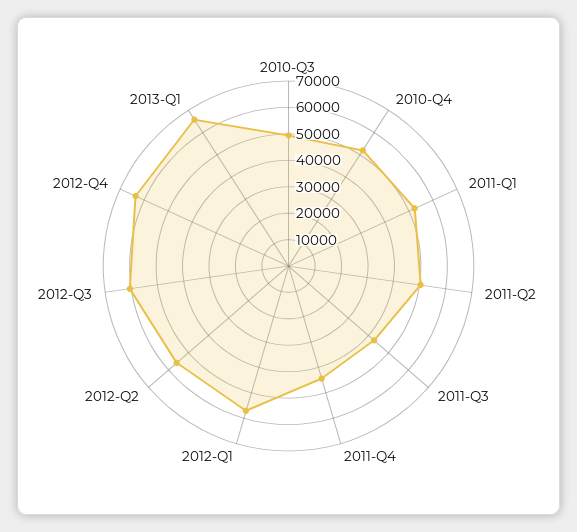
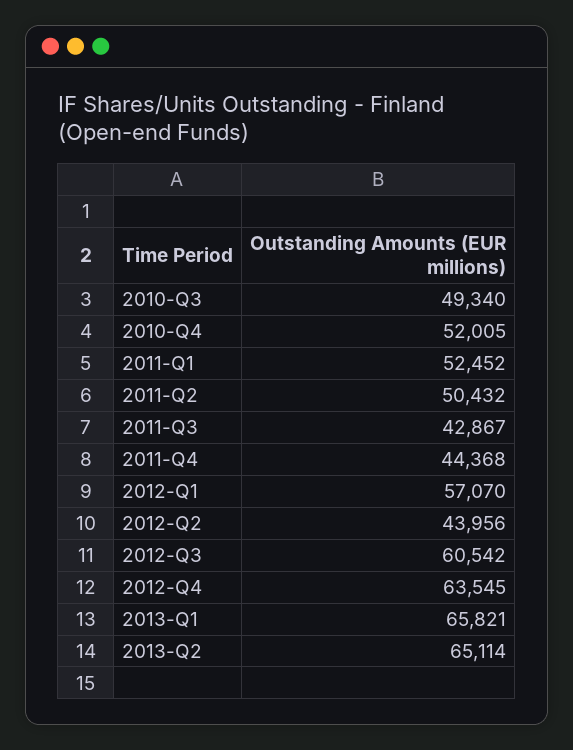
2012-Q2: 55000 -> 43956
2013-Q2: none -> 65114

